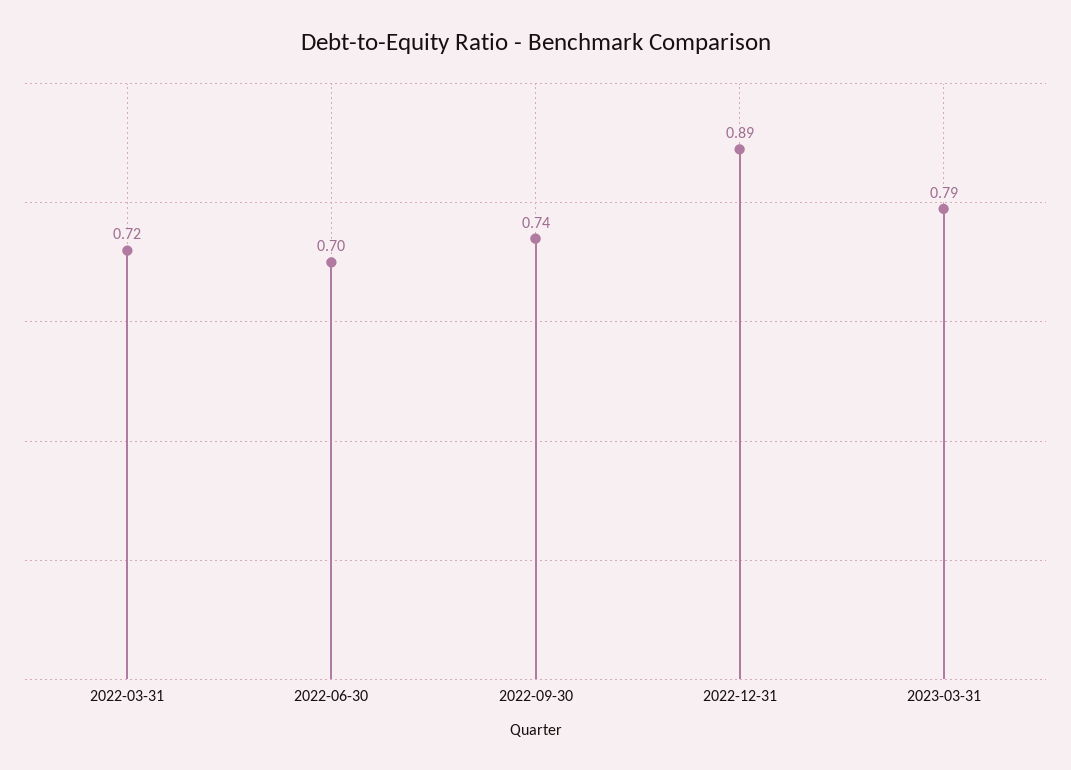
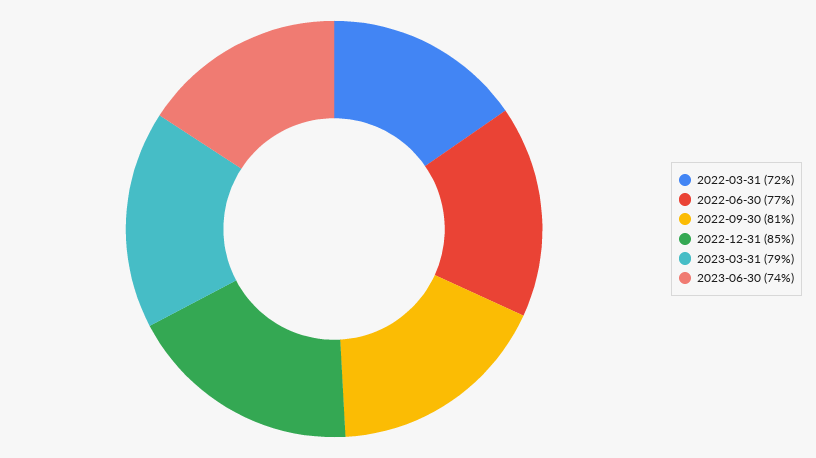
2022-06-30: 0.7 -> 0.77
2022-09-30: 0.74 -> 0.81
2022-12-31: 0.89 -> 0.85
2023-06-30: none -> 0.74

